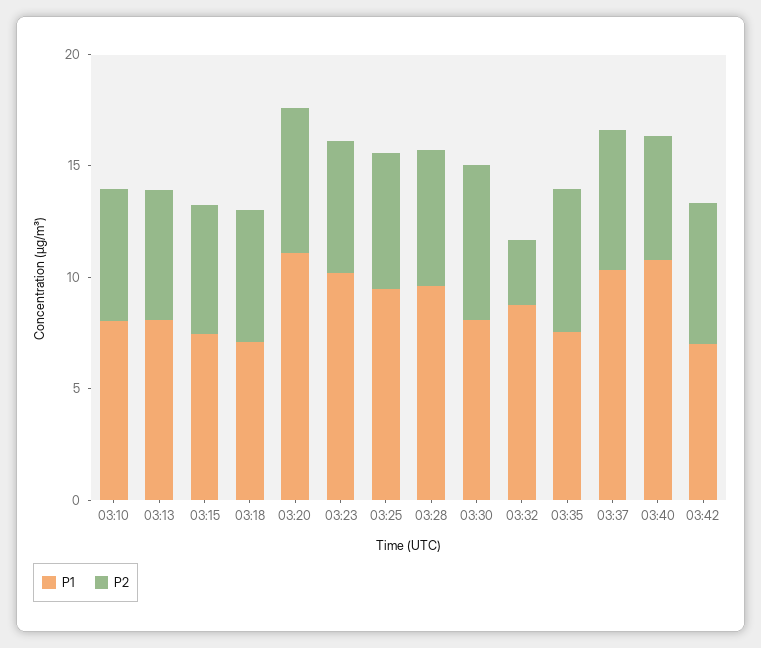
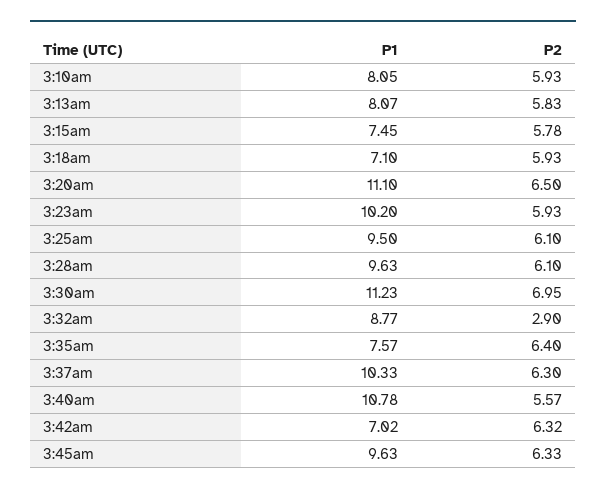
P1, 03:30: 8 -> 11.23
P1, 3:45am: none -> 9.63
P2, 3:45am: none -> 6.33

